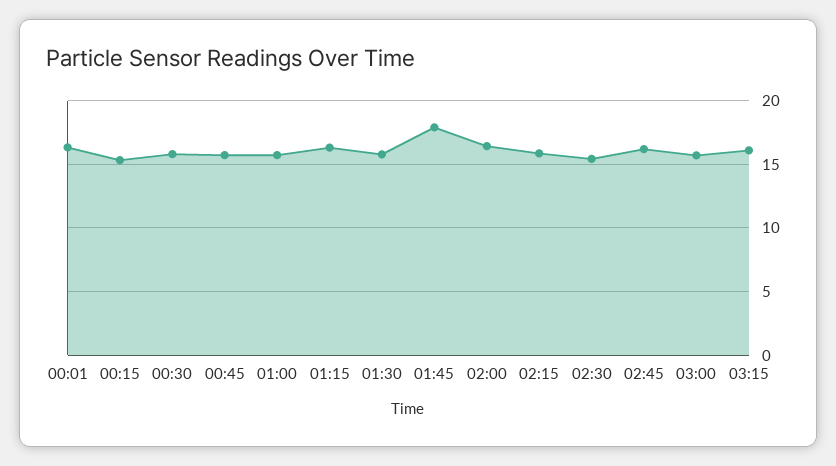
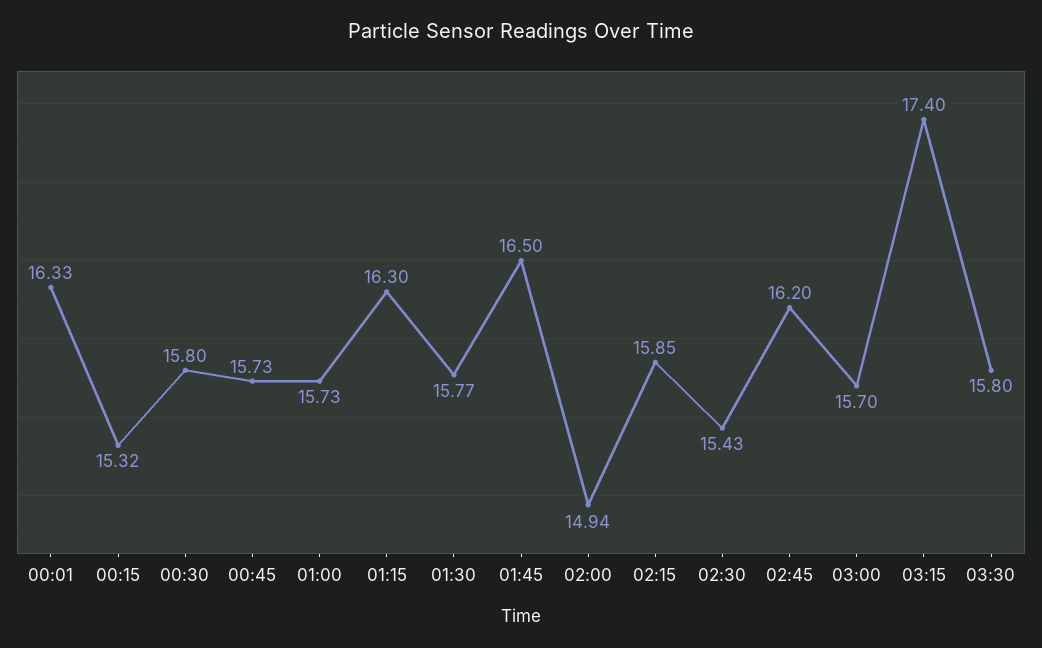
01:45: 18 -> 16.5
02:00: 16.5 -> 14.94
03:15: 16 -> 17.4
03:30: none -> 15.8

